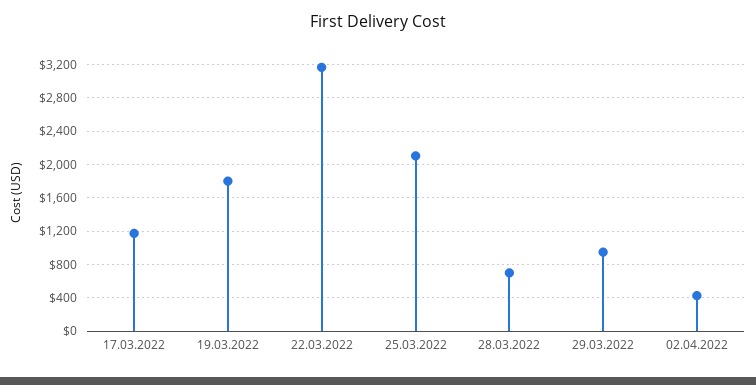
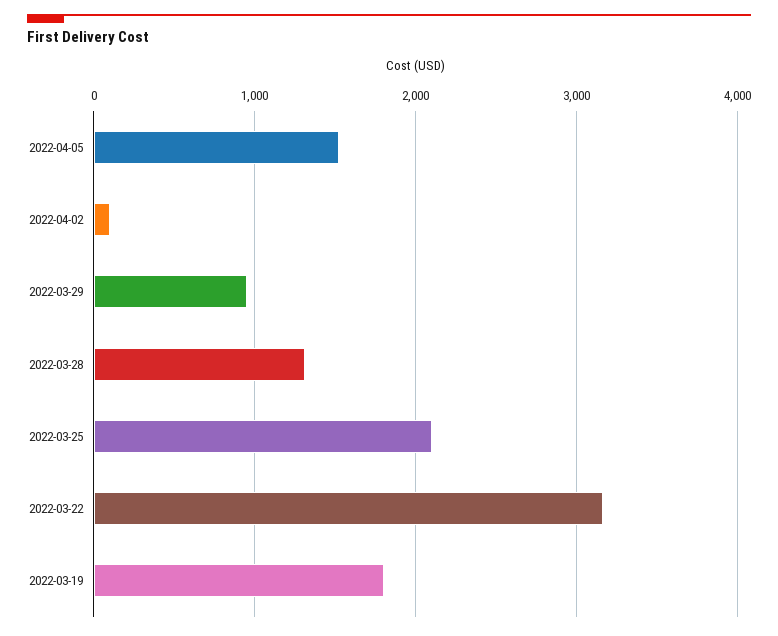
17.03.2022: 1200 -> none
28.03.2022: 700 -> 1300
02.04.2022: 400 -> 100
2022-04-05: none -> 1500

